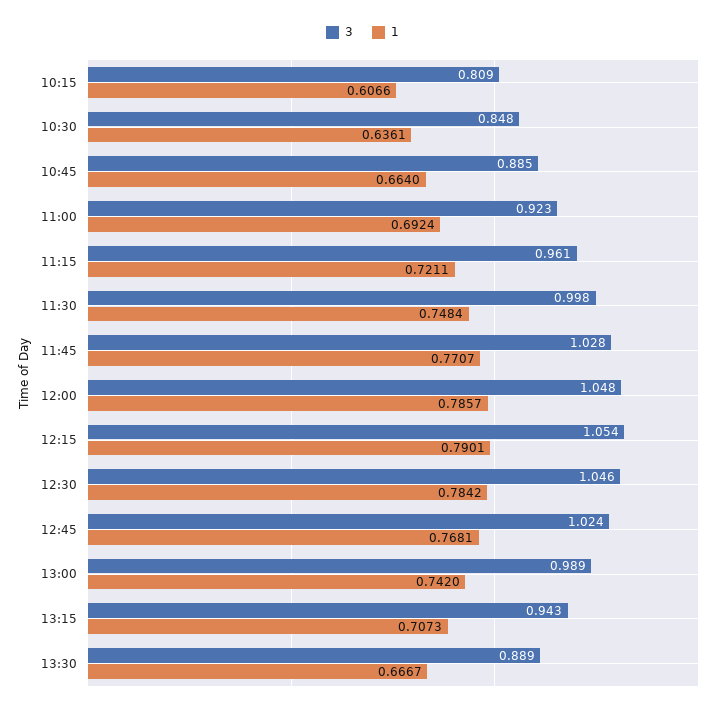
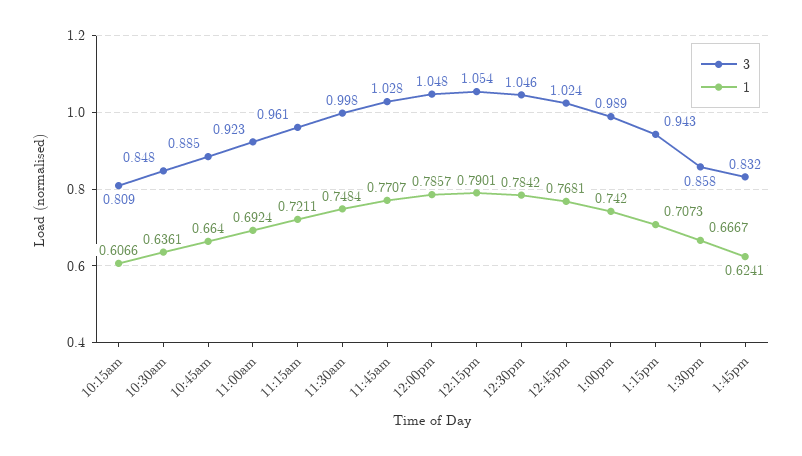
3, 13:30: 0.889 -> 0.858
3, 1:45pm: none -> 0.832
1, 1:45pm: none -> 0.6241

